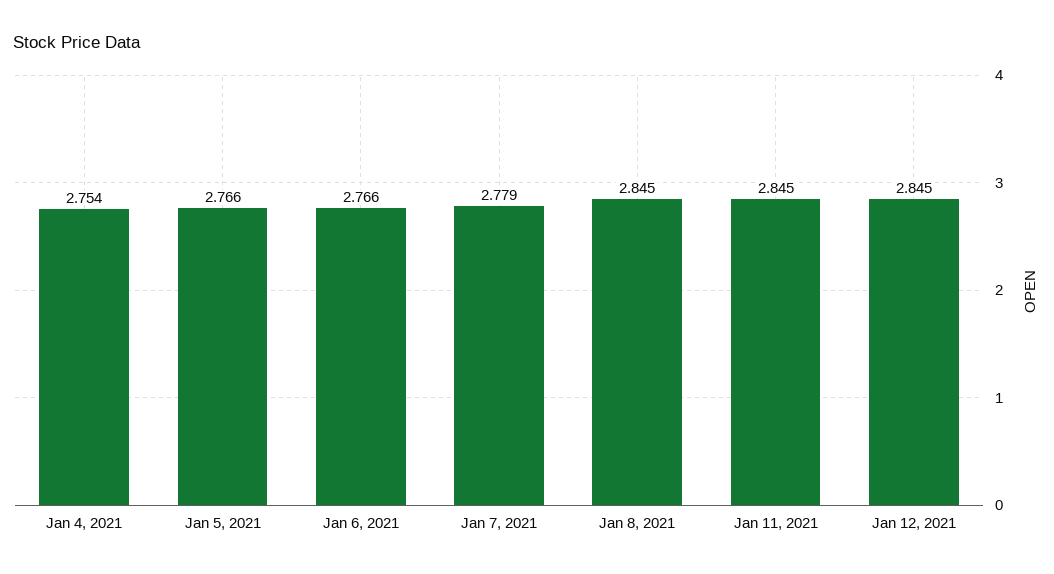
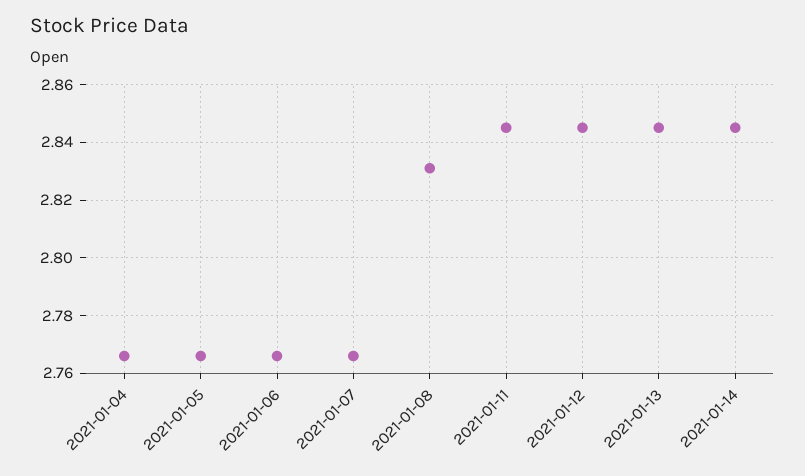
Jan 4, 2021: 2.754 -> 2.765
Jan 7, 2021: 2.779 -> 2.765
Jan 8, 2021: 2.845 -> 2.83
2021-01-13: none -> 2.845
2021-01-14: none -> 2.845

